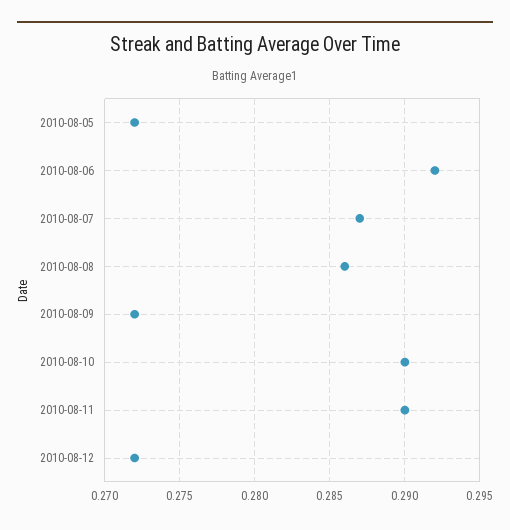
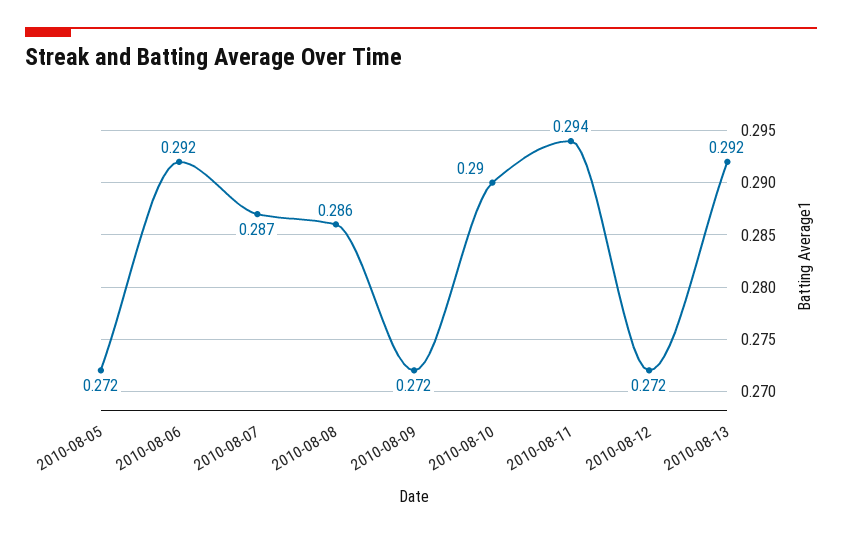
2010-08-11: 0.29 -> 0.294
2010-08-13: none -> 0.292

